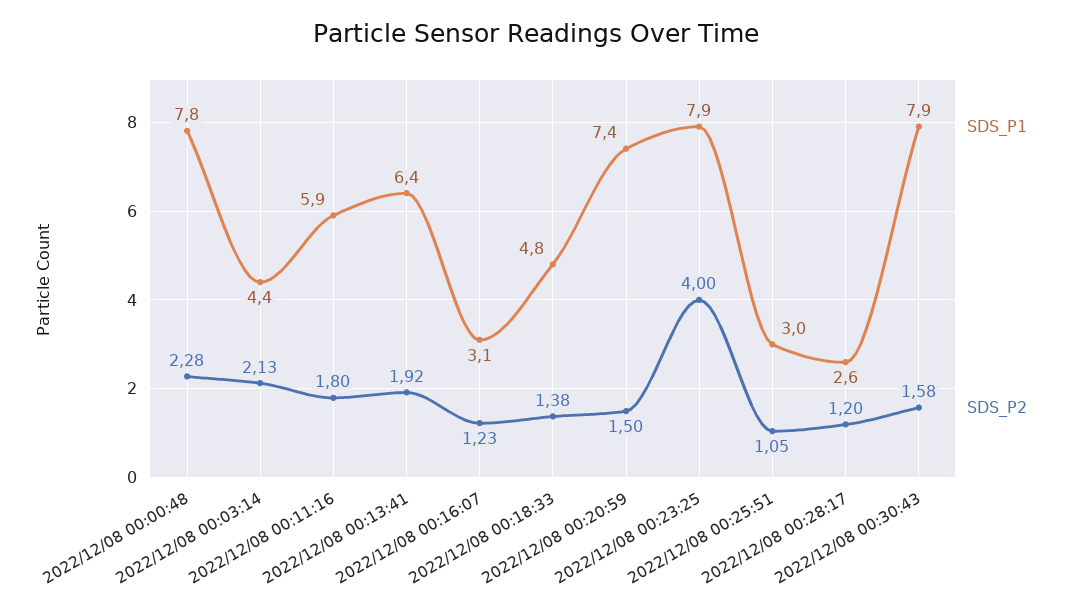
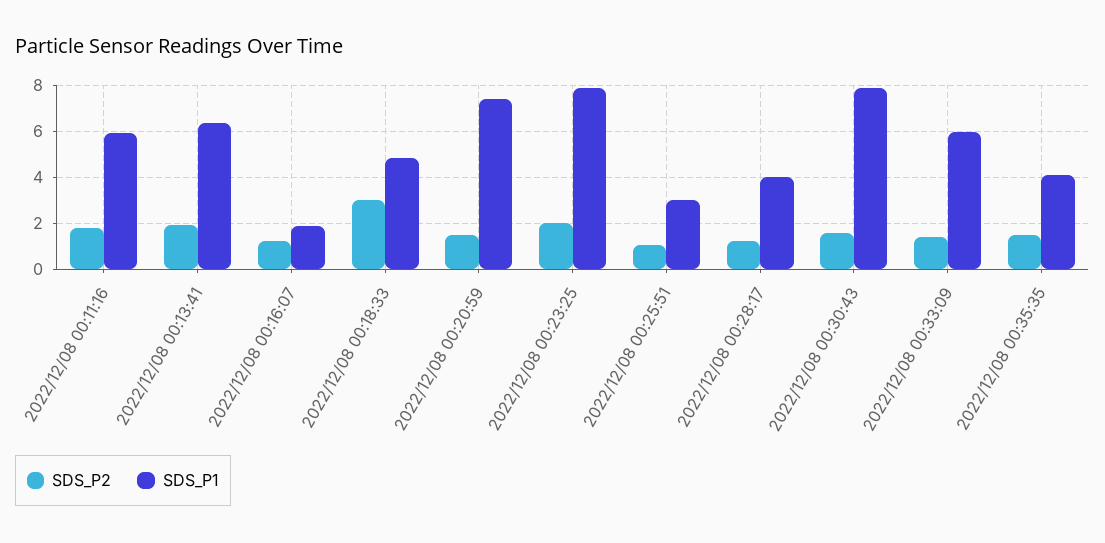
SDS_P1, 2022/12/08 00:00:48: 7.8 -> none
SDS_P2, 2022/12/08 00:00:48: 2.28 -> none
SDS_P1, 2022/12/08 00:03:14: 4.4 -> none
SDS_P2, 2022/12/08 00:03:14: 2.13 -> none
SDS_P1, 2022/12/08 00:16:07: 3.1 -> 2
SDS_P2, 2022/12/08 00:18:33: 1.38 -> 3
SDS_P2, 2022/12/08 00:23:25: 4 -> 2
SDS_P1, 2022/12/08 00:28:17: 2.6 -> 4
SDS_P2, 2022/12/08 00:33:09: none -> 1.5
SDS_P1, 2022/12/08 00:33:09: none -> 6
SDS_P2, 2022/12/08 00:35:35: none -> 1.5
SDS_P1, 2022/12/08 00:35:35: none -> 4

